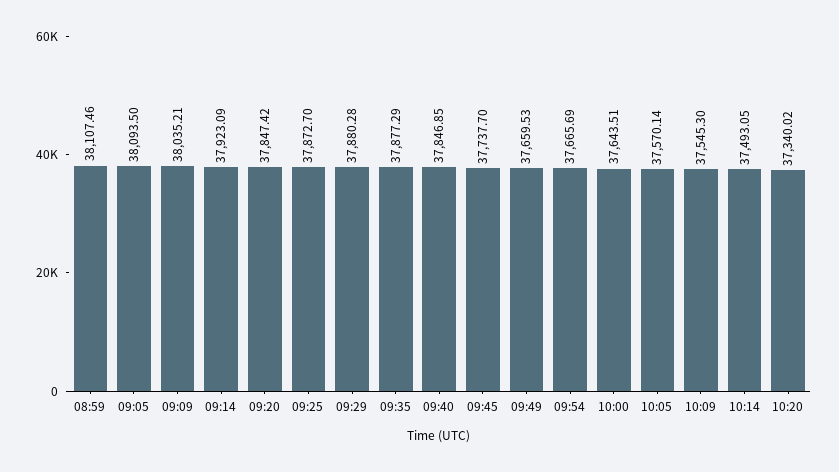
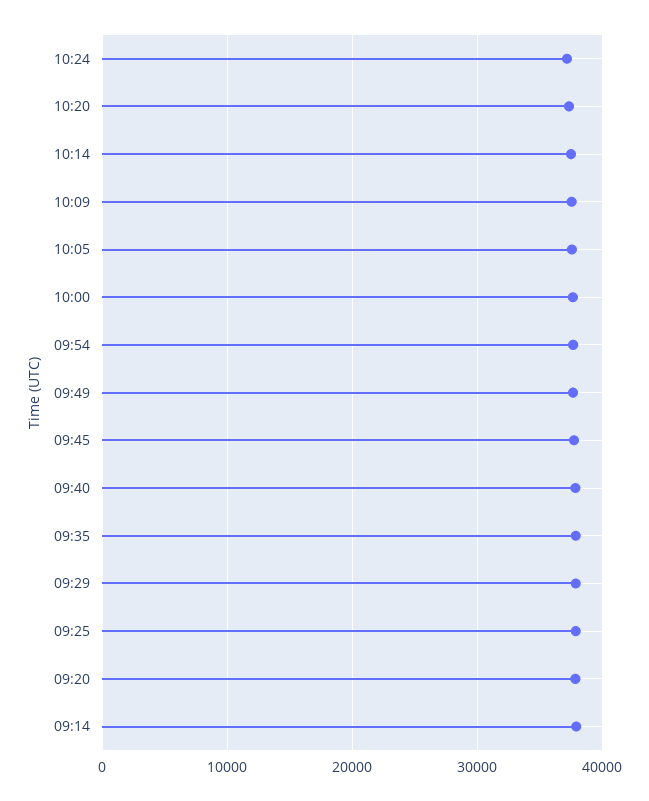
08:59: 38107.46 -> none
09:05: 38093.5 -> none
09:09: 38035.21 -> none
10:24: none -> 37000

